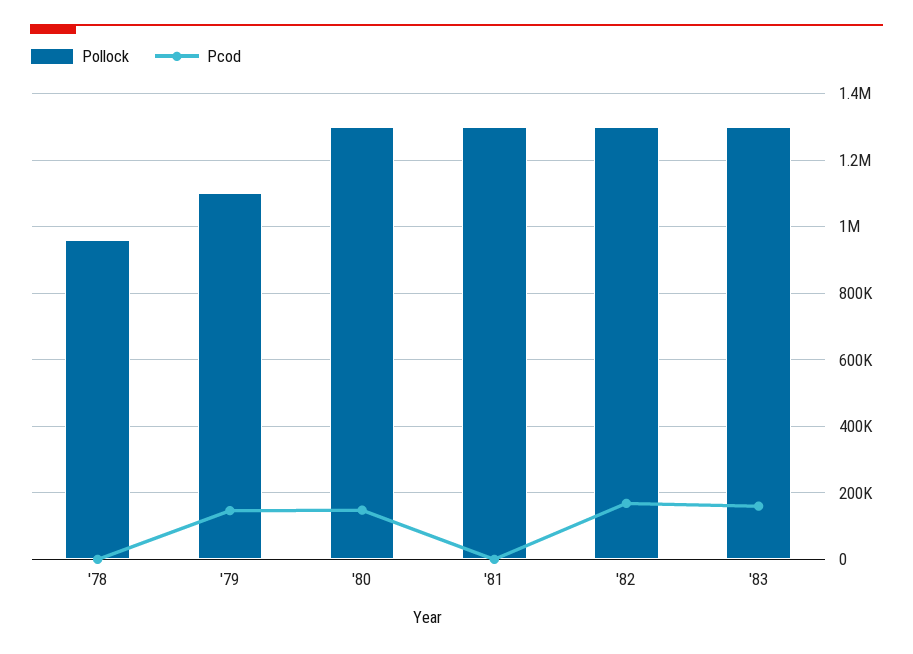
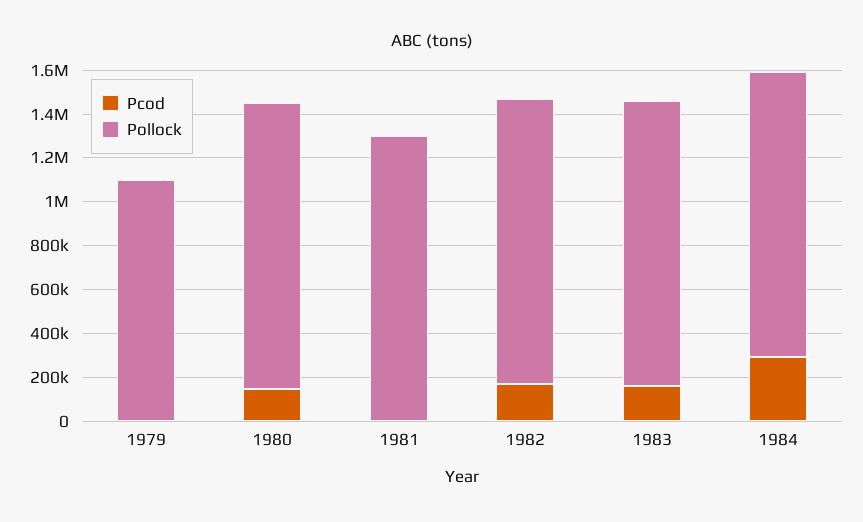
Pollock, '78: 960000 -> none
Pcod, '78: 0 -> none
Pcod, '79: 140000 -> 0
Pcod, 1984: none -> 300000
Pollock, 1984: none -> 1300000

